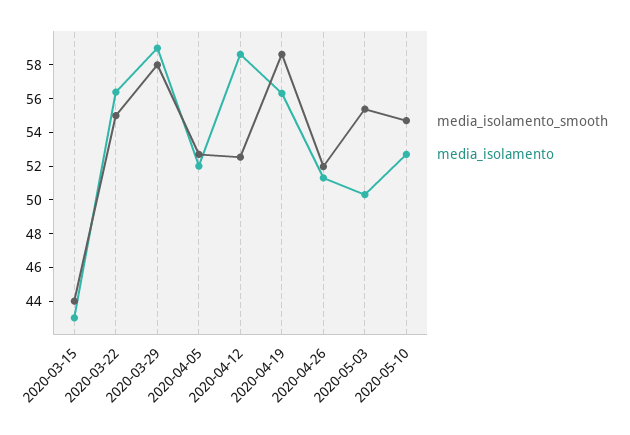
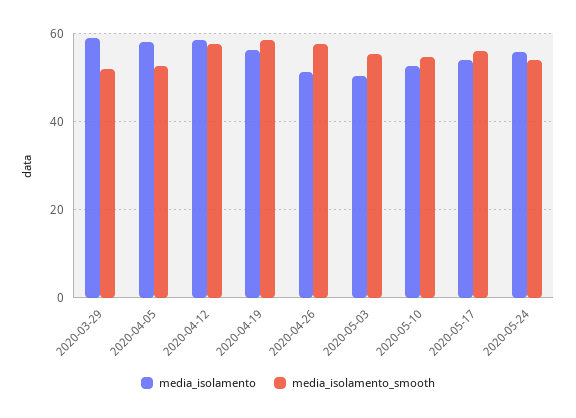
media_isolamento_smooth, 2020-03-15: 44 -> none
media_isolamento, 2020-03-15: 43 -> none
media_isolamento_smooth, 2020-03-22: 55 -> none
media_isolamento, 2020-03-22: 56.5 -> none
media_isolamento_smooth, 2020-03-29: 58 -> 52
media_isolamento, 2020-04-05: 52 -> 58
media_isolamento_smooth, 2020-04-12: 52.5 -> 58
media_isolamento_smooth, 2020-04-26: 52 -> 58
media_isolamento, 2020-05-17: none -> 54
media_isolamento_smooth, 2020-05-17: none -> 56
media_isolamento, 2020-05-24: none -> 56
media_isolamento_smooth, 2020-05-24: none -> 54

